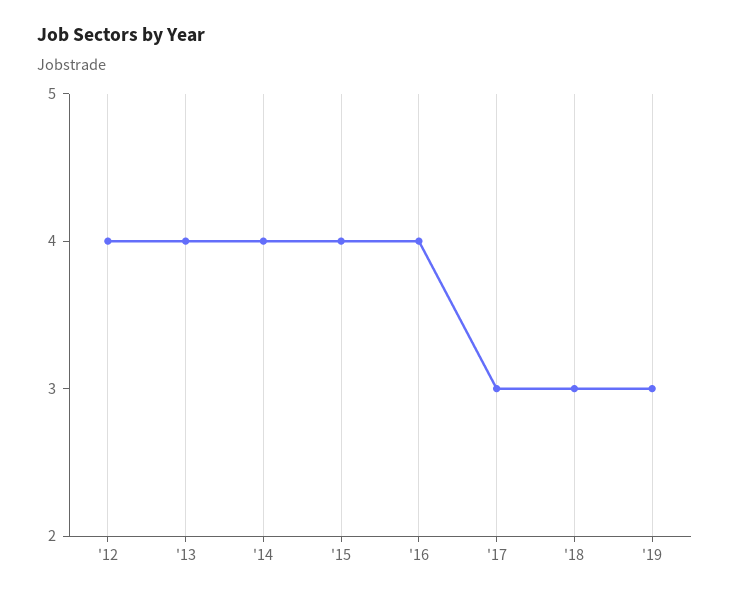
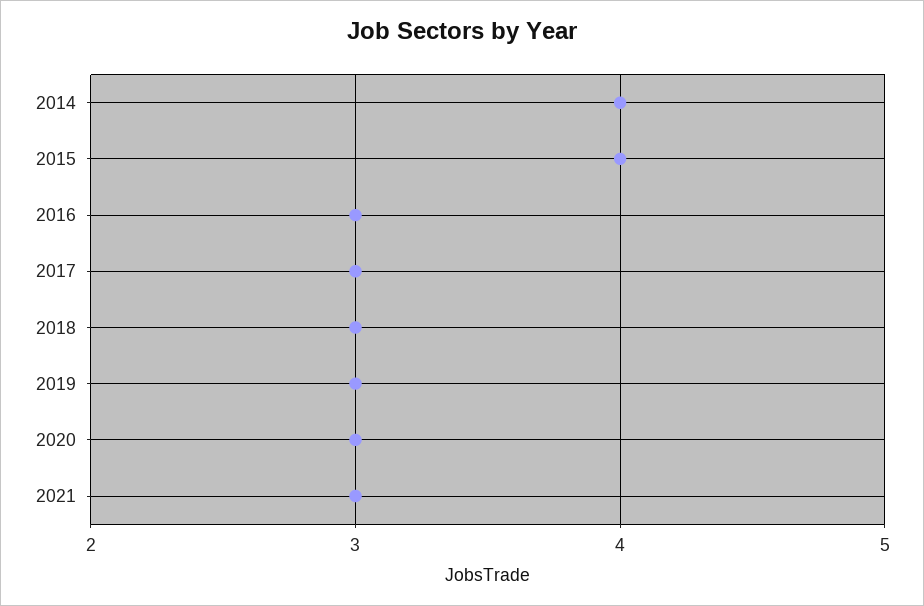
'12: 4 -> none
'13: 4 -> none
'16: 4 -> 3
2020: none -> 3
2021: none -> 3

